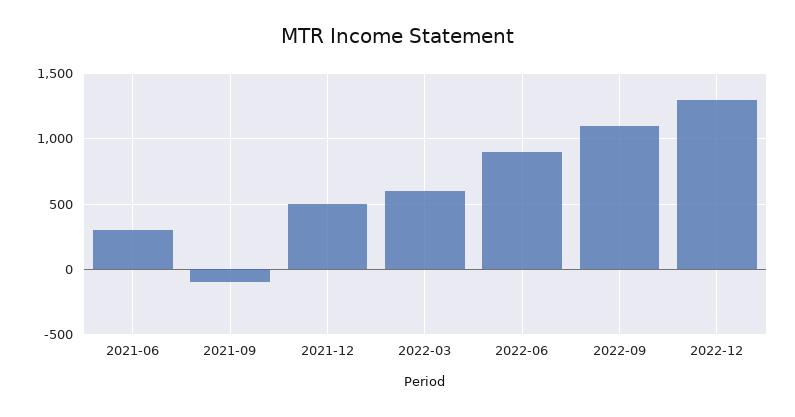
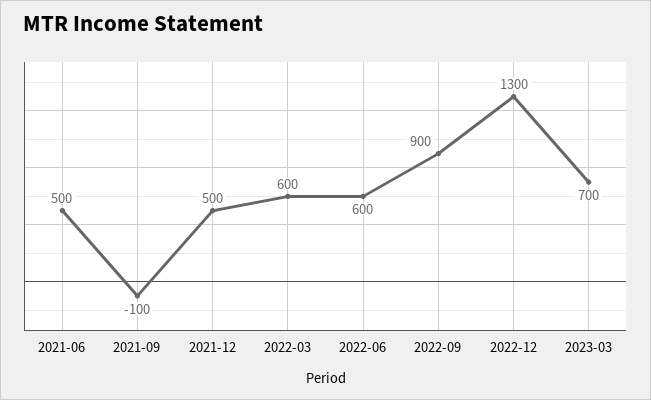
2021-06: 300 -> 500
2022-06: 900 -> 600
2022-09: 1100 -> 900
2023-03: none -> 700

